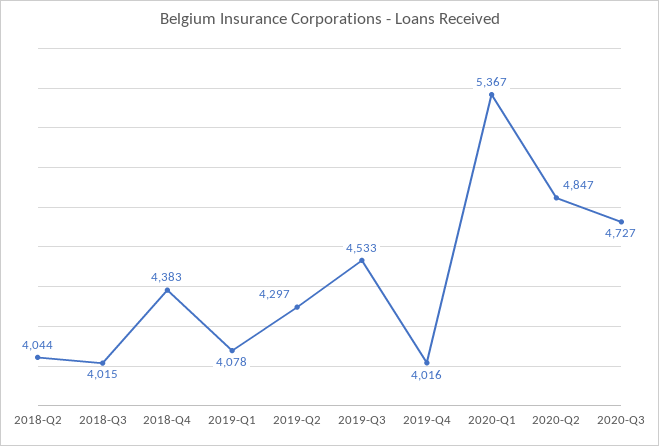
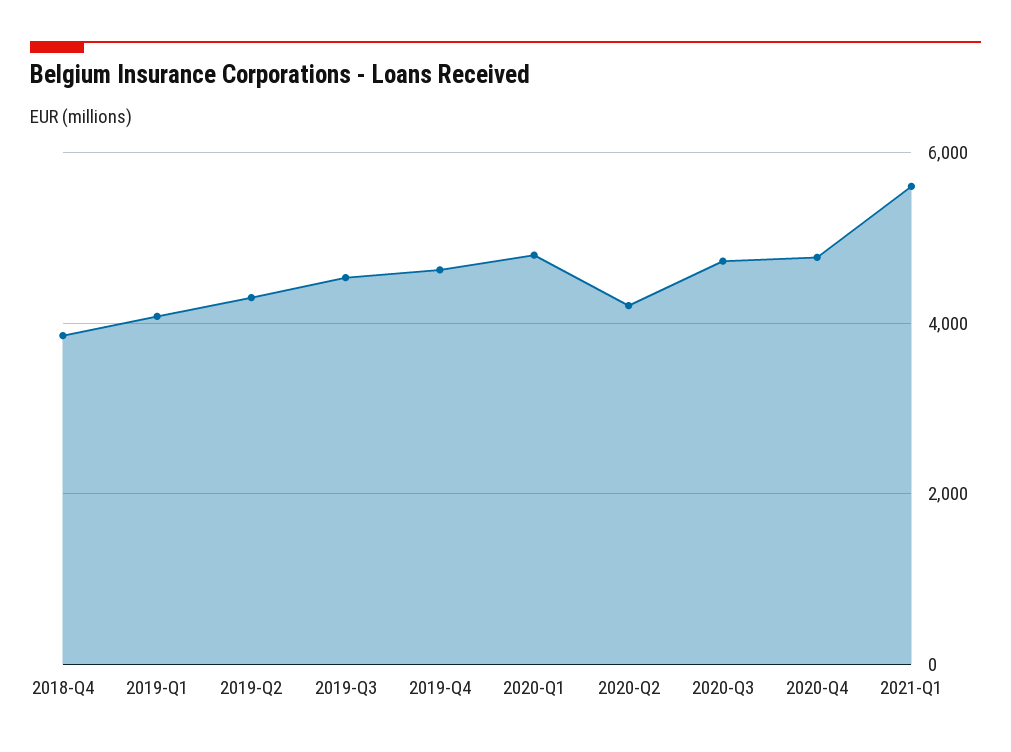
2018-Q2: 4044 -> none
2018-Q3: 4015 -> none
2018-Q4: 4383 -> 3800
2019-Q4: 4016 -> 4600
2020-Q1: 5367 -> 4800
2020-Q2: 4847 -> 4200
2020-Q4: none -> 4800
2021-Q1: none -> 5600

